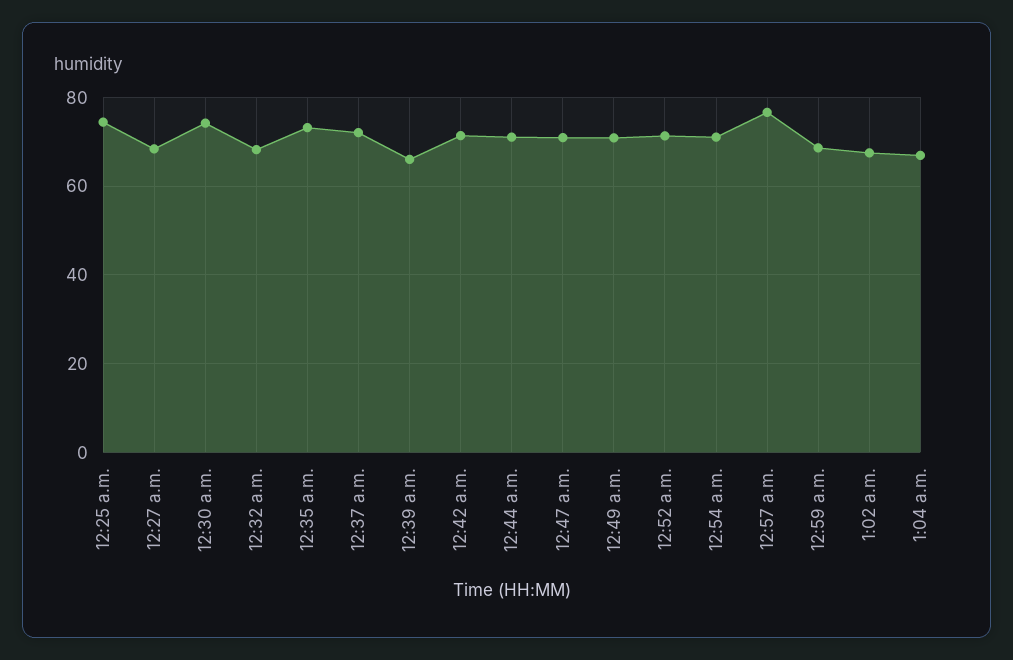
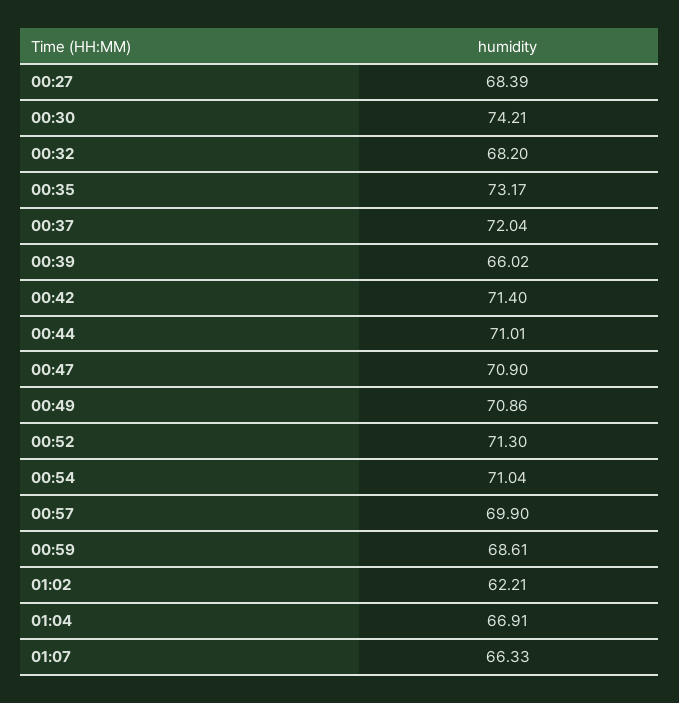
12:25 a.m.: 74 -> none
12:57 a.m.: 76 -> 69.9
1:02 a.m.: 68 -> 62.21
01:07: none -> 66.33

